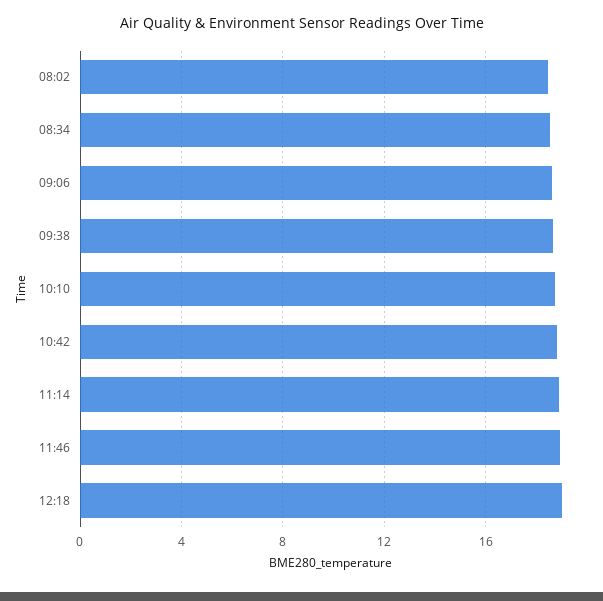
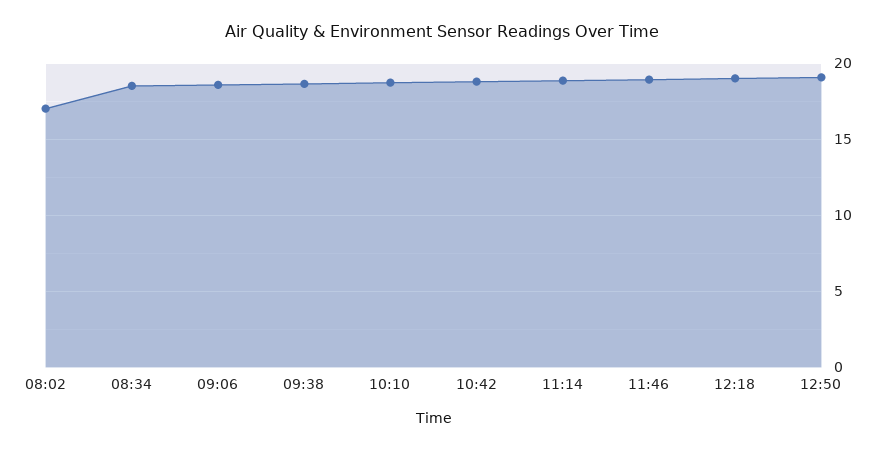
08:02: 18.5 -> 17
12:50: none -> 19

